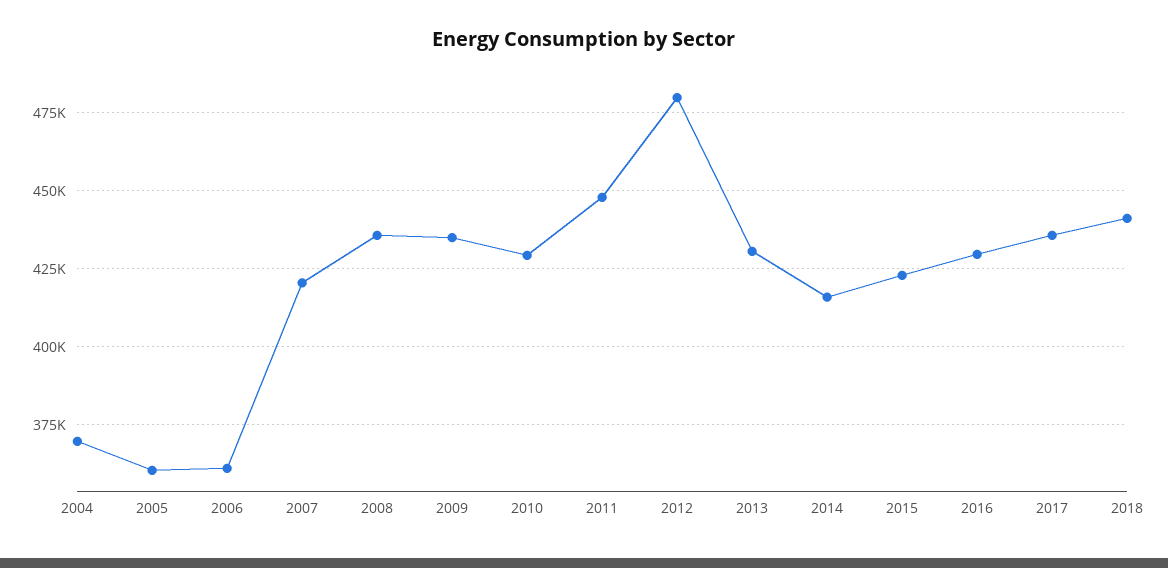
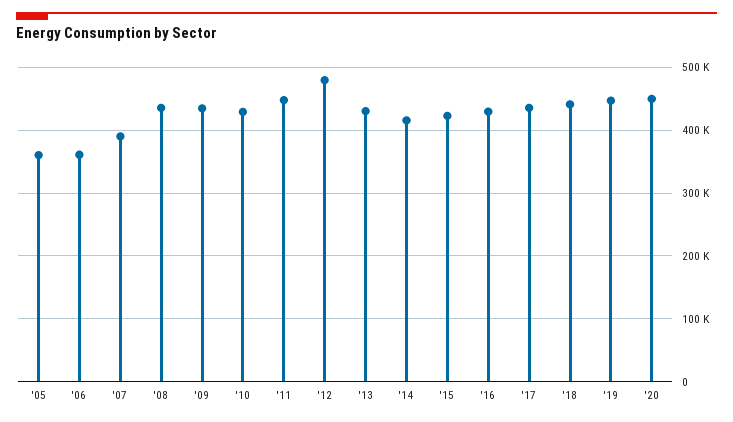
2004: 370000 -> none
2007: 420000 -> 390000
'19: none -> 450000
'20: none -> 450000

